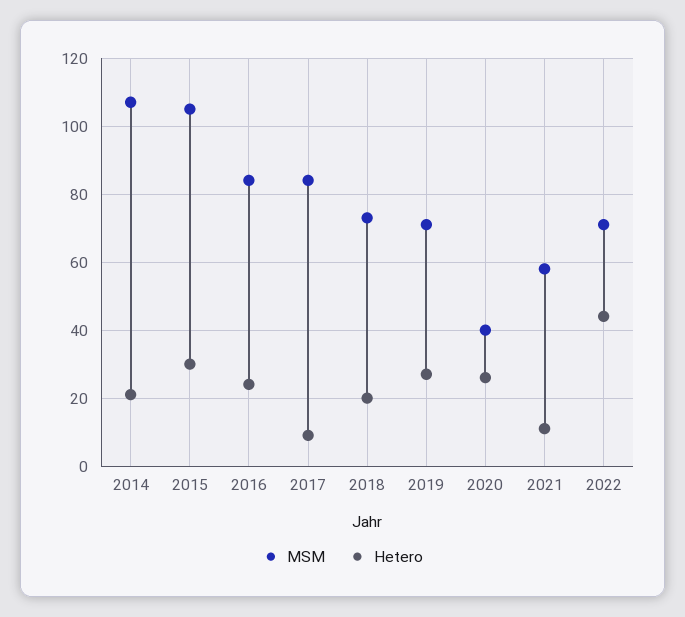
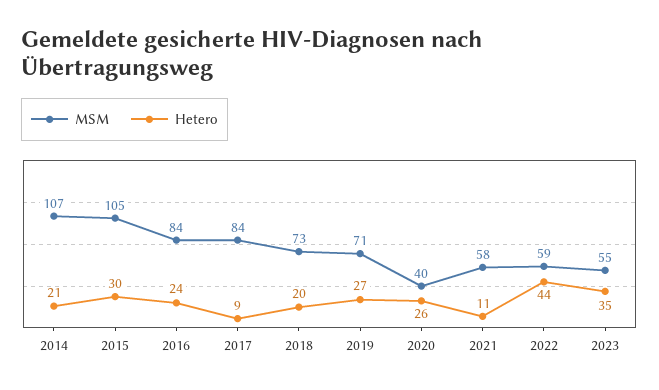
MSM, 2022: 70 -> 59
MSM, 2023: none -> 55
Hetero, 2023: none -> 35

